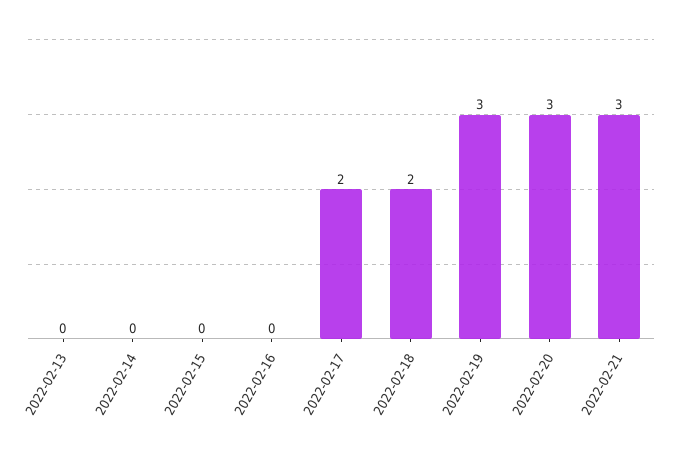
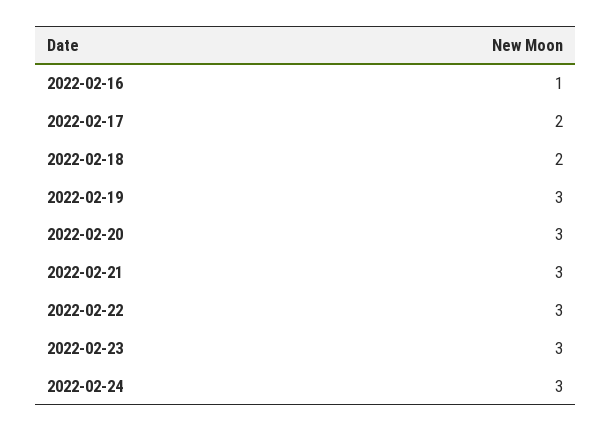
2022-02-13: 0 -> none
2022-02-14: 0 -> none
2022-02-15: 0 -> none
2022-02-16: 0 -> 1
2022-02-22: none -> 3
2022-02-23: none -> 3
2022-02-24: none -> 3

